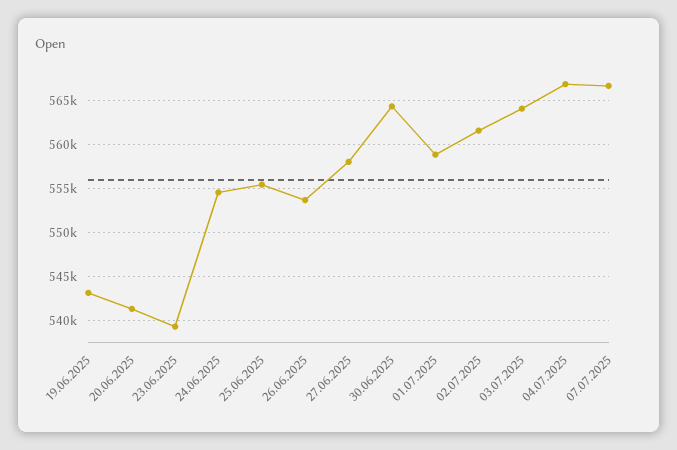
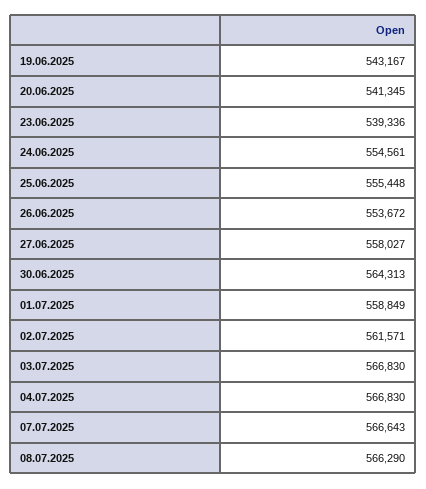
03.07.2025: 564000 -> 566830
08.07.2025: none -> 566290

